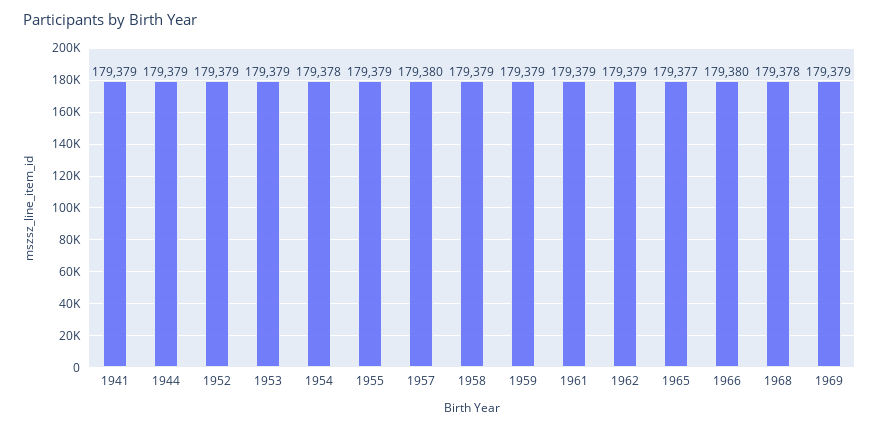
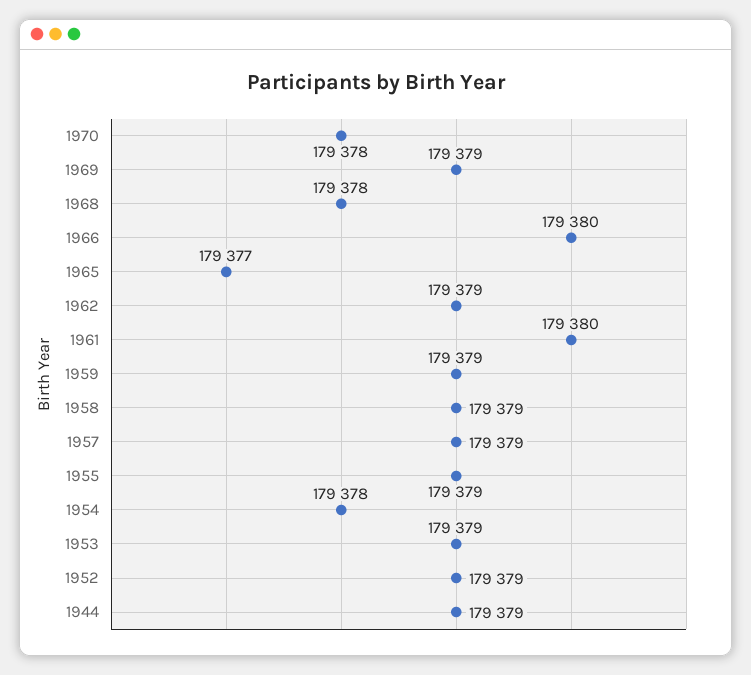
1941: 179379 -> none
1957: 179380 -> 179379
1961: 179379 -> 179380
1970: none -> 179378

